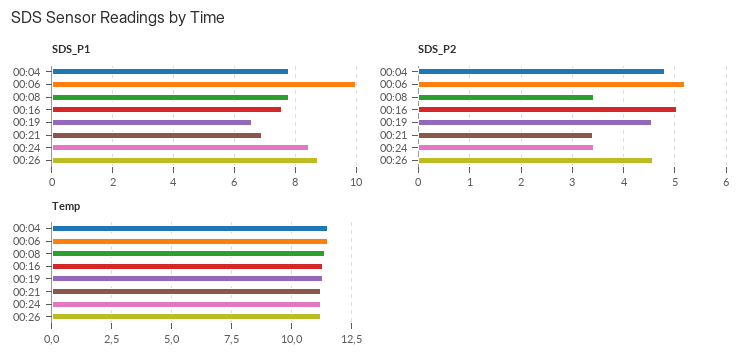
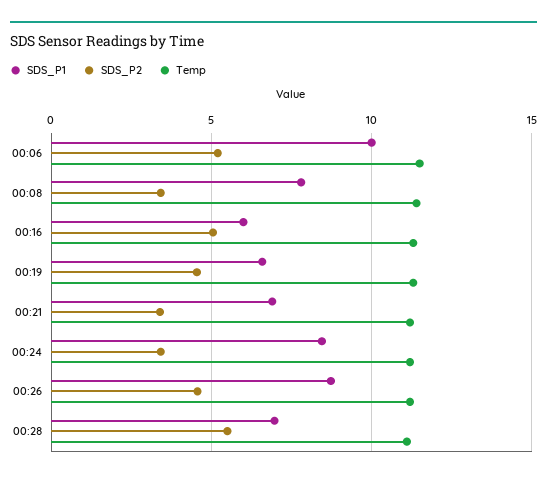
SDS_P1, 00:04: 7.8 -> none
SDS_P1, 00:16: 7.6 -> 6
SDS_P2, 00:04: 4.8 -> none
Temp, 00:04: 11.5 -> none
SDS_P1, 00:28: none -> 7
SDS_P2, 00:28: none -> 5.5
Temp, 00:28: none -> 11

